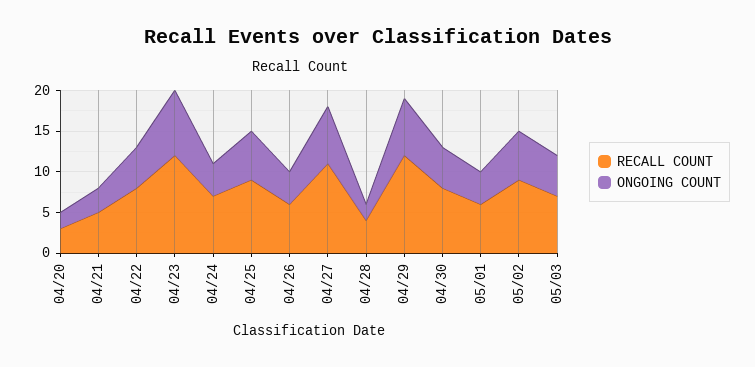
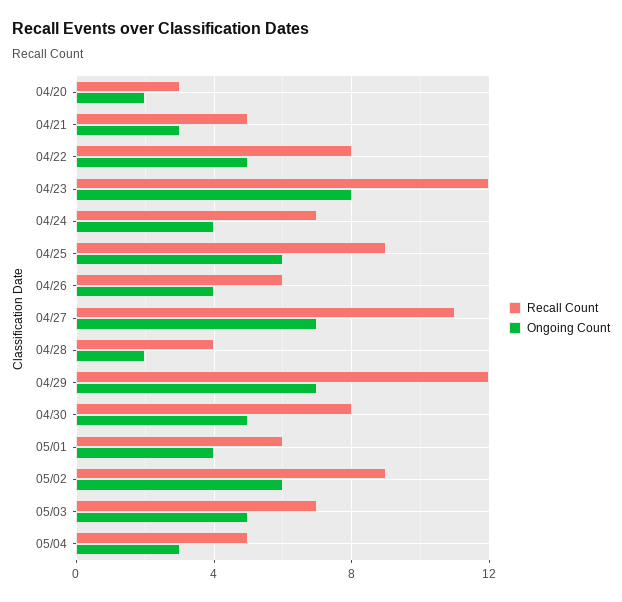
RECALL COUNT, 05/04: none -> 5
ONGOING COUNT, 05/04: none -> 3

